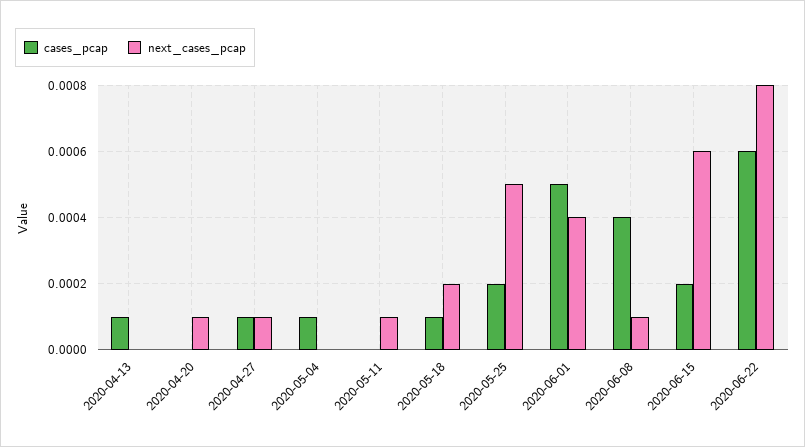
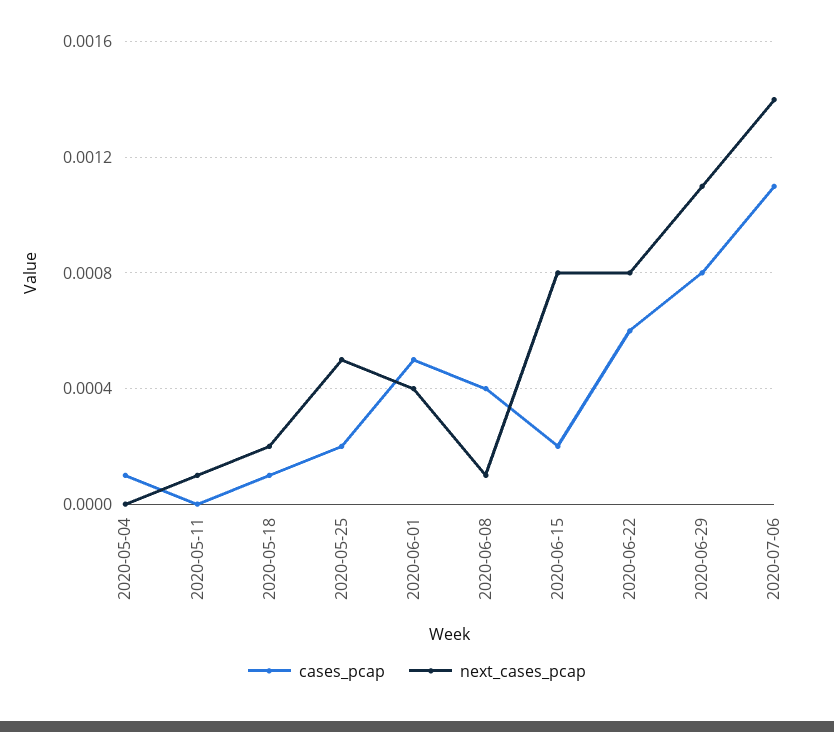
cases_pcap, 2020-04-13: 0.0001 -> none
next_cases_pcap, 2020-04-13: 0 -> none
cases_pcap, 2020-04-20: 0 -> none
next_cases_pcap, 2020-04-20: 0.0001 -> none
cases_pcap, 2020-04-27: 0.0001 -> none
next_cases_pcap, 2020-04-27: 0.0001 -> none
next_cases_pcap, 2020-06-15: 0.0006 -> 0.0008
cases_pcap, 2020-06-29: none -> 0.0008
next_cases_pcap, 2020-06-29: none -> 0.0011
cases_pcap, 2020-07-06: none -> 0.0011
next_cases_pcap, 2020-07-06: none -> 0.0014

